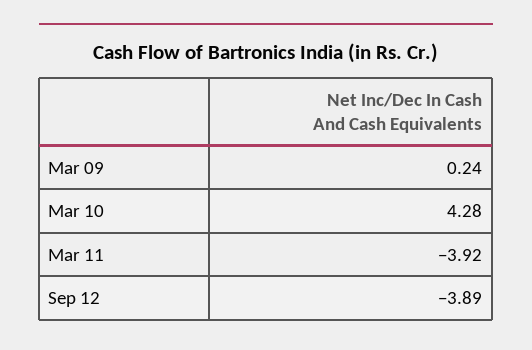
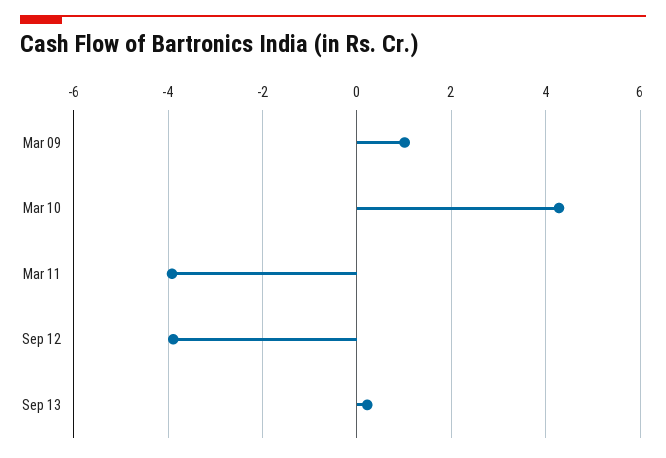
Mar 09: 0.24 -> 1
Sep 13: none -> 0.2

